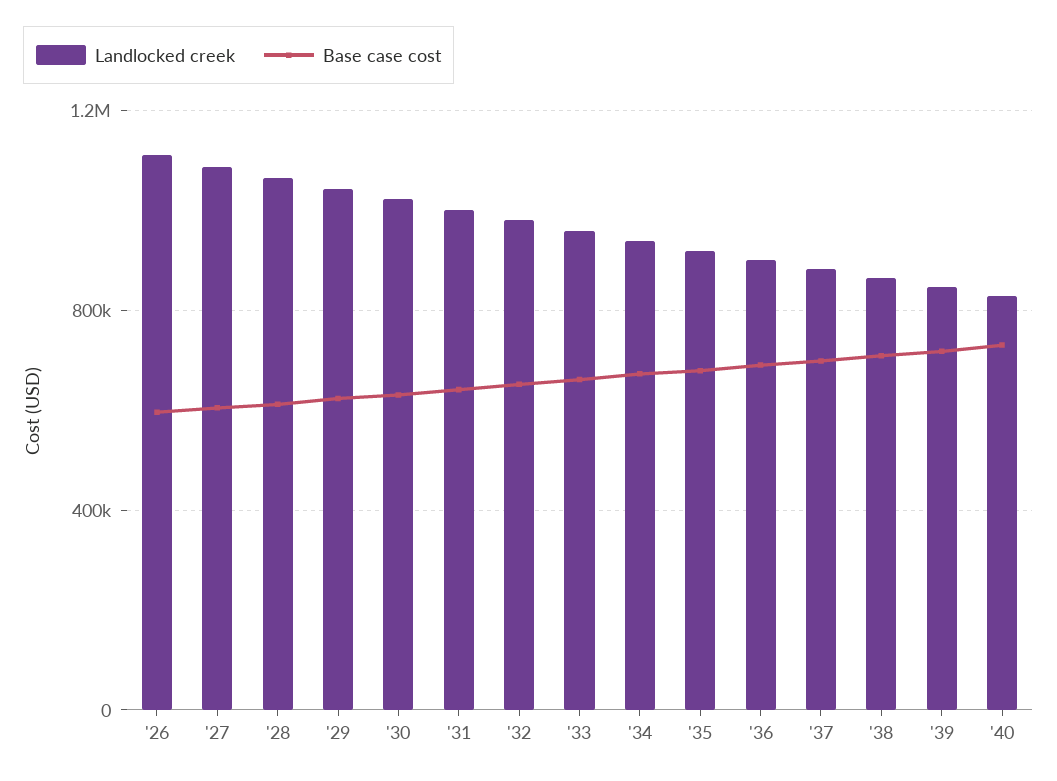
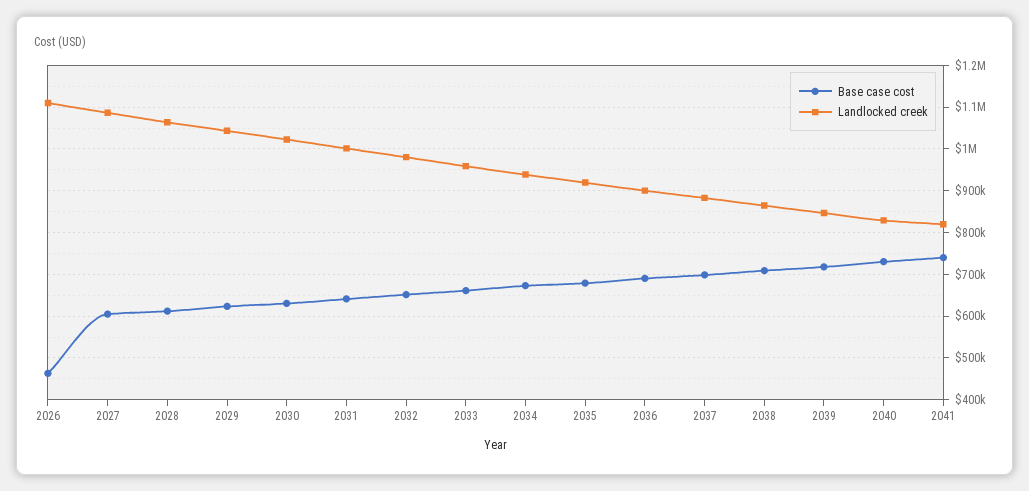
Base case cost, '26: 600000 -> 460000
Base case cost, 2041: none -> 740000
Landlocked creek, 2041: none -> 820000

